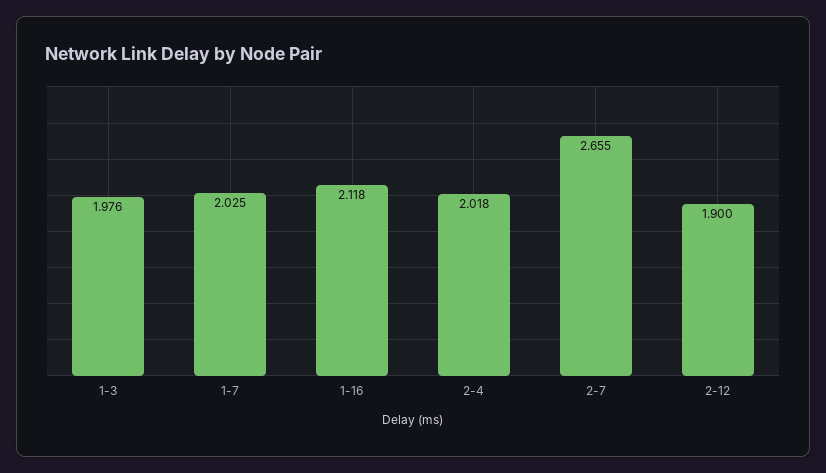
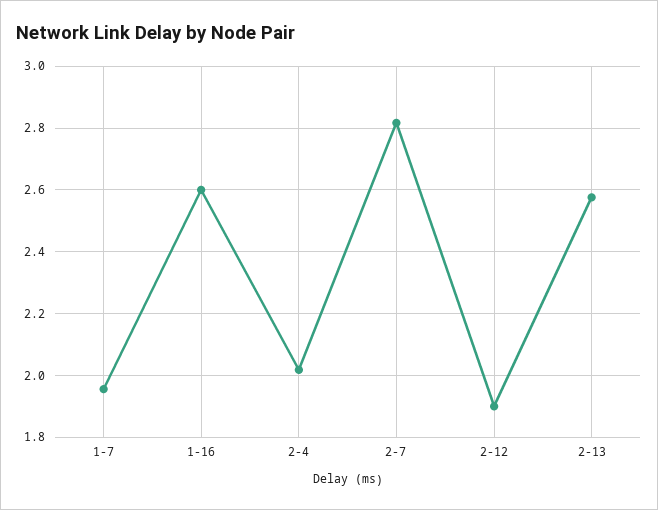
1-3: 1.976 -> none
1-7: 2.025 -> 1.96
1-16: 2.118 -> 2.6
2-7: 2.655 -> 2.82
2-13: none -> 2.58

